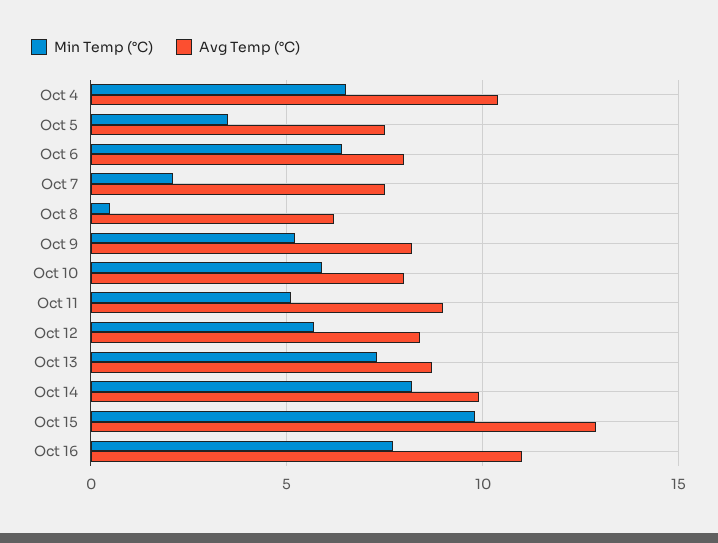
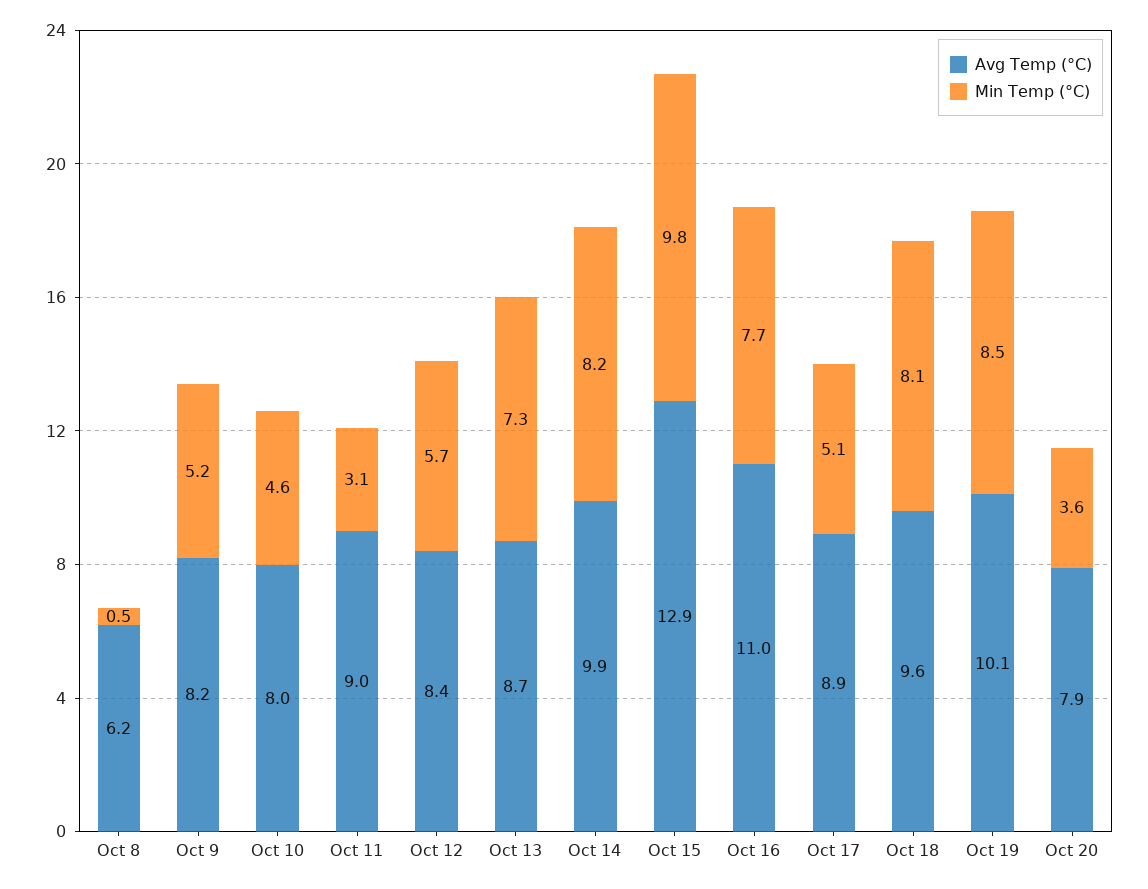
Min Temp (°C), Oct 4: 6.5 -> none
Avg Temp (°C), Oct 4: 10.5 -> none
Min Temp (°C), Oct 5: 3.5 -> none
Avg Temp (°C), Oct 5: 7.5 -> none
Min Temp (°C), Oct 6: 6.5 -> none
Avg Temp (°C), Oct 6: 8 -> none
Min Temp (°C), Oct 7: 2 -> none
Avg Temp (°C), Oct 7: 7.5 -> none
Min Temp (°C), Oct 10: 6 -> 4.6
Min Temp (°C), Oct 11: 5 -> 3.1
Avg Temp (°C), Oct 17: none -> 8.9
Min Temp (°C), Oct 17: none -> 5.1
Avg Temp (°C), Oct 18: none -> 9.6
Min Temp (°C), Oct 18: none -> 8.1
Avg Temp (°C), Oct 19: none -> 10.1
Min Temp (°C), Oct 19: none -> 8.5
Avg Temp (°C), Oct 20: none -> 7.9
Min Temp (°C), Oct 20: none -> 3.6

